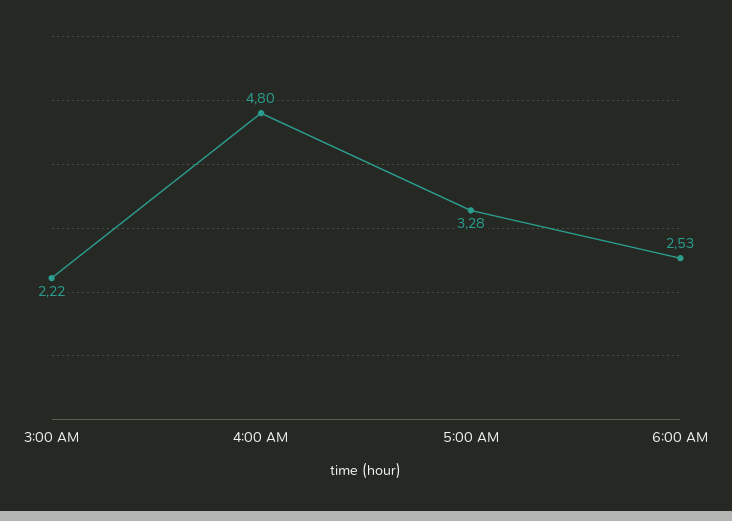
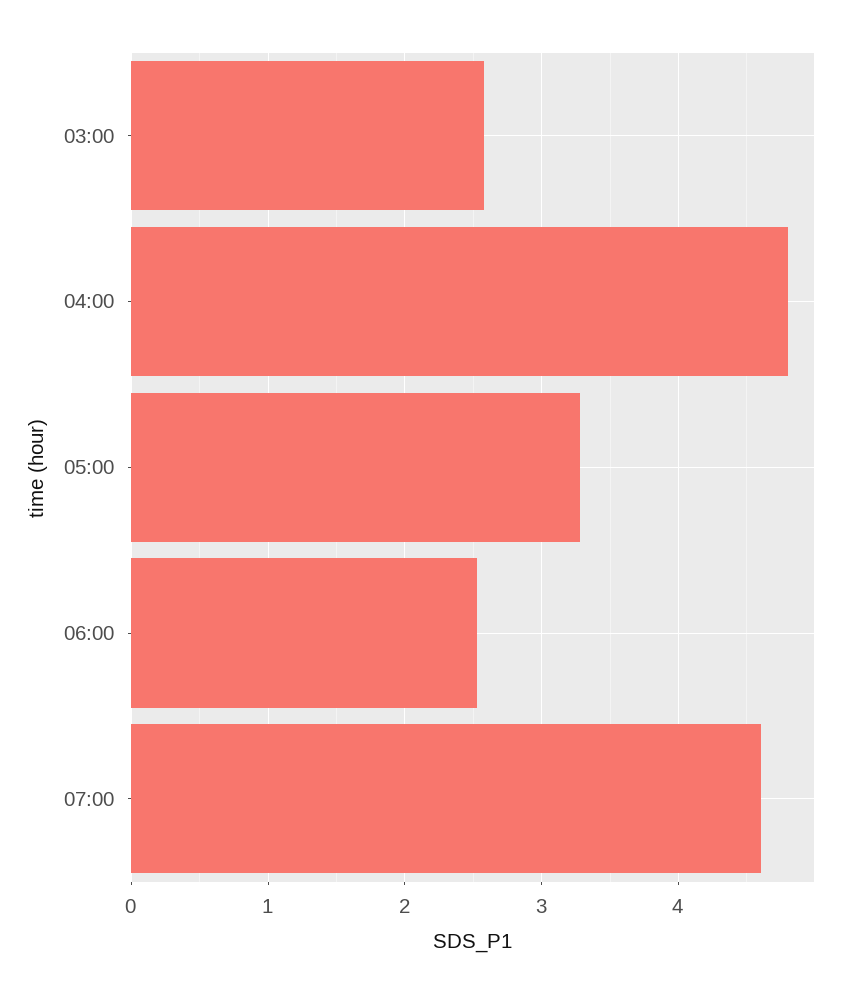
3:00 AM: 2.22 -> 2.6
07:00: none -> 4.6

